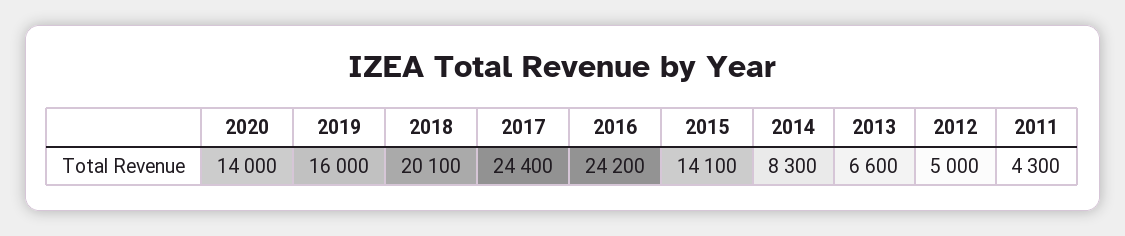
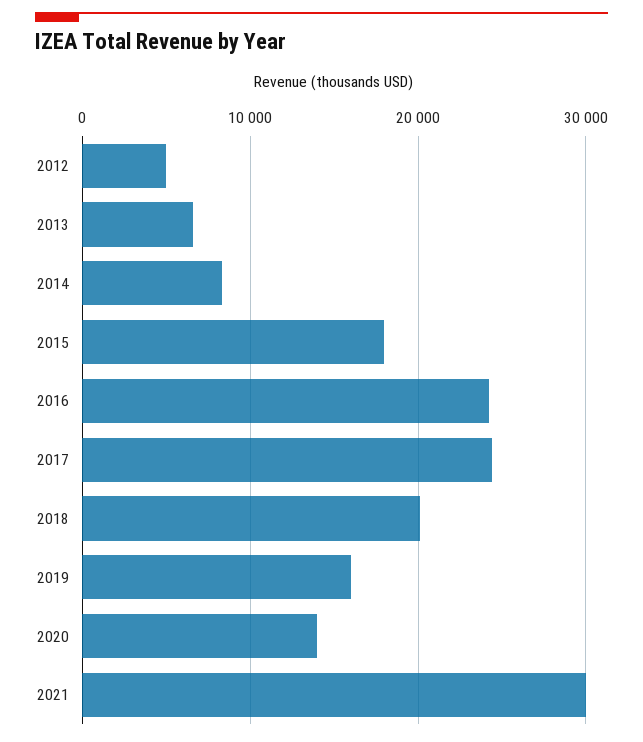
2015: 14100 -> 18000
2011: 4300 -> none
2021: none -> 30000

